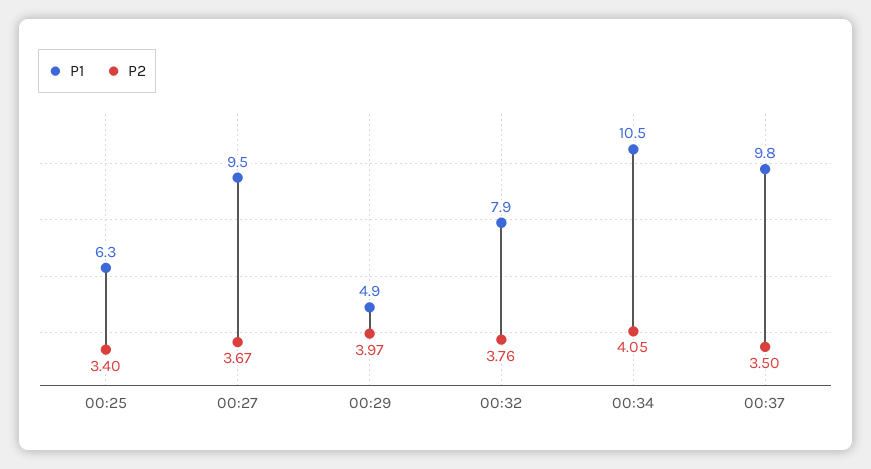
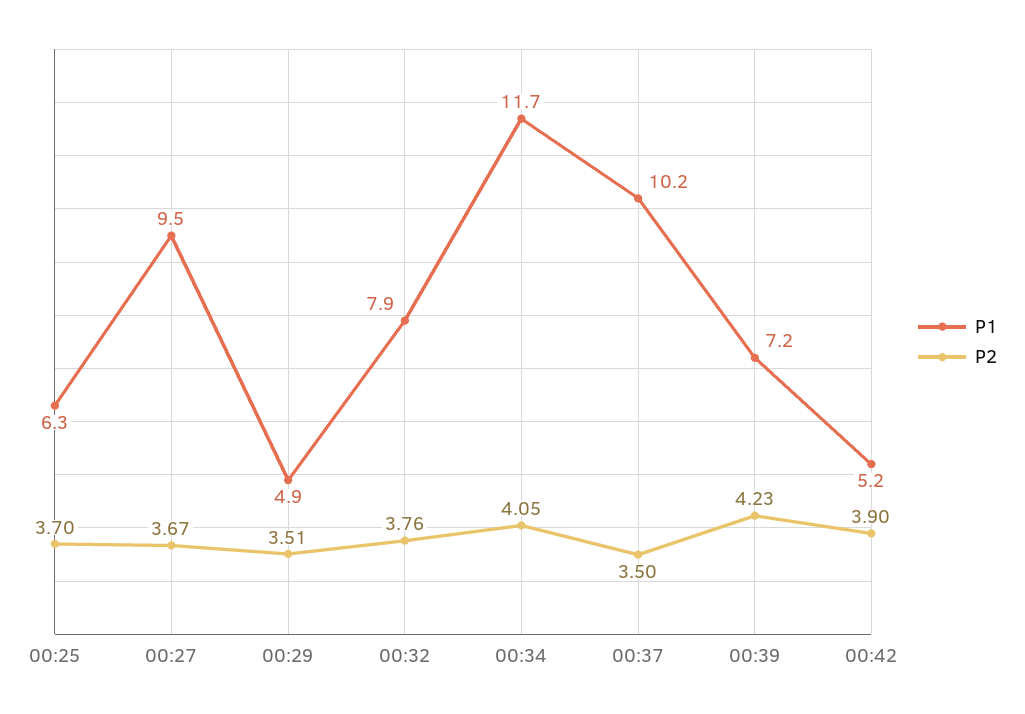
P2, 00:25: 3.4 -> 3.7
P2, 00:29: 3.97 -> 3.51
P1, 00:34: 10.5 -> 11.7
P1, 00:37: 9.8 -> 10.2
P1, 00:39: none -> 7.2
P2, 00:39: none -> 4.23
P1, 00:42: none -> 5.2
P2, 00:42: none -> 3.9

